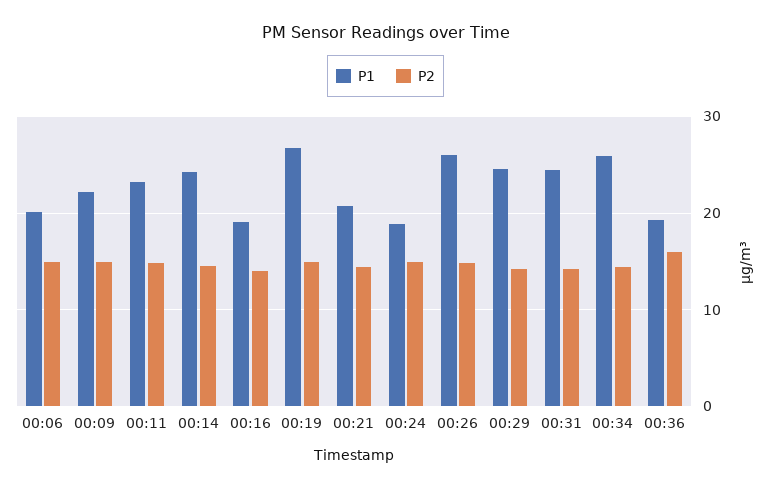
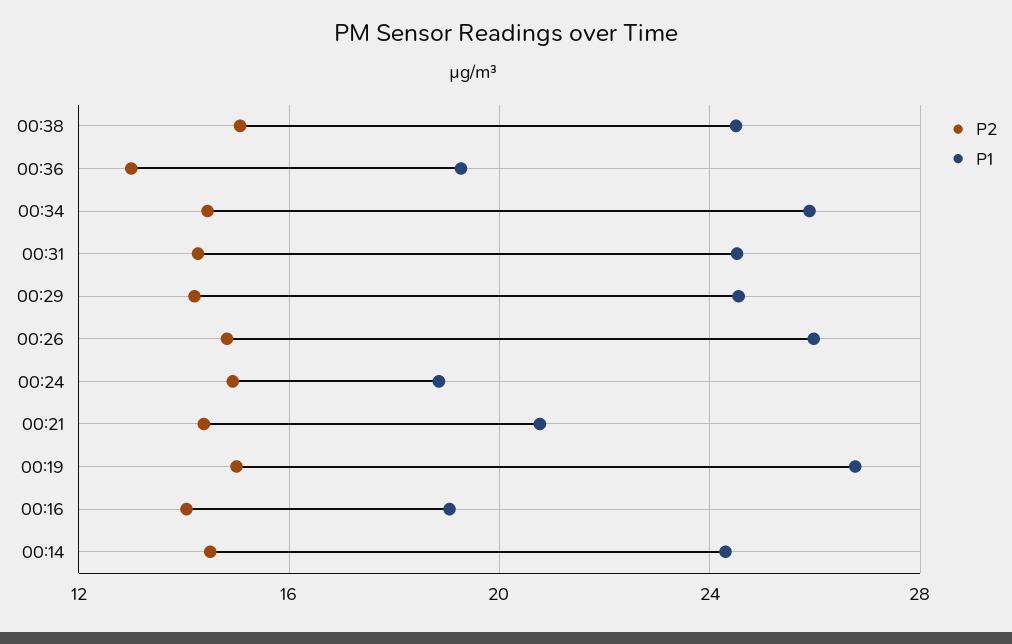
P1, 00:06: 20 -> none
P2, 00:06: 15 -> none
P1, 00:09: 22 -> none
P2, 00:09: 15 -> none
P1, 00:11: 23 -> none
P2, 00:11: 15 -> none
P2, 00:36: 16 -> 13
P2, 00:38: none -> 15
P1, 00:38: none -> 24.5

